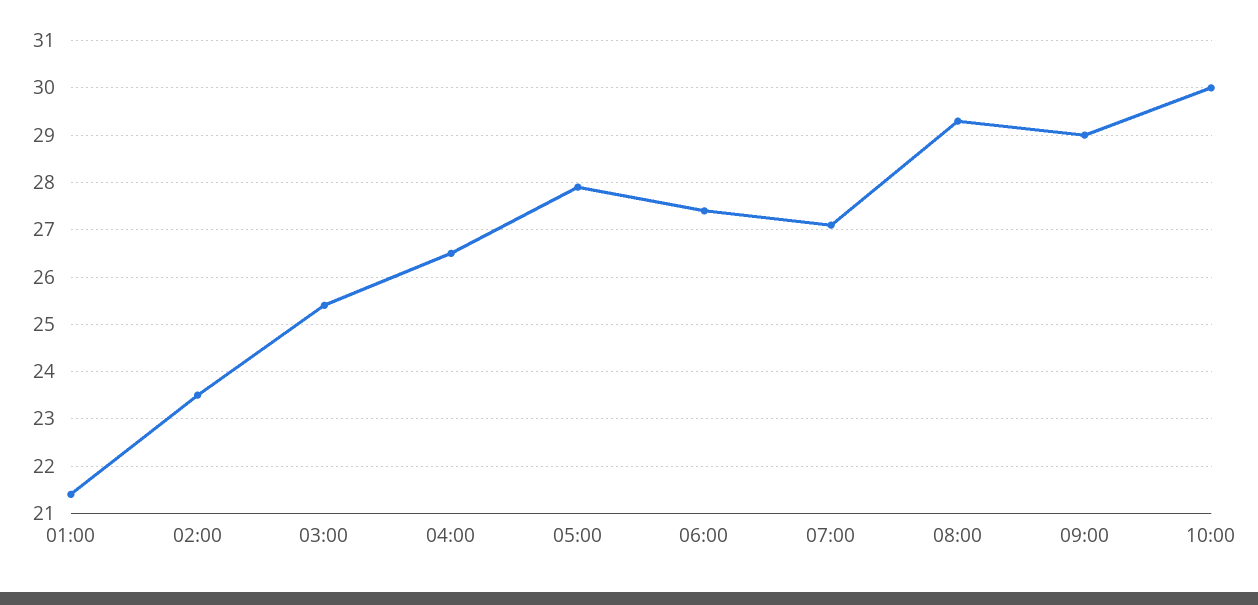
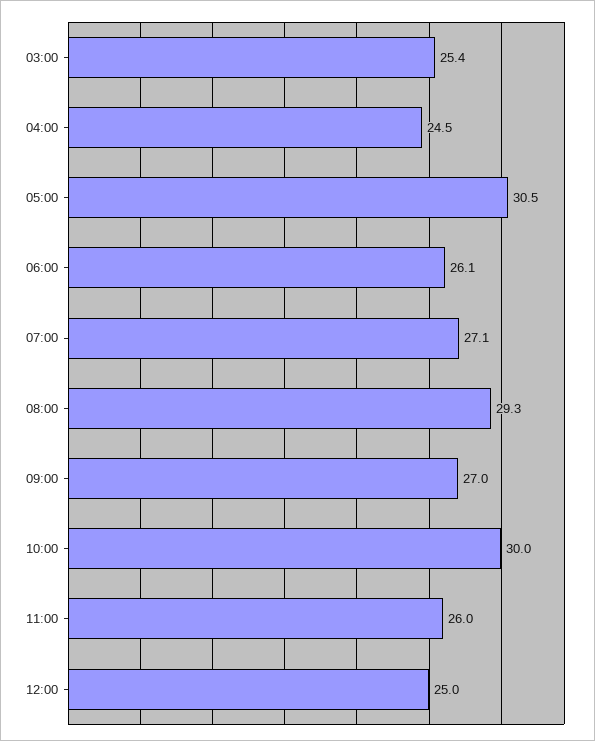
01:00: 21.5 -> none
02:00: 23.5 -> none
04:00: 26.5 -> 24.5
05:00: 28 -> 30.5
06:00: 27.5 -> 26.1
09:00: 29 -> 27
11:00: none -> 26
12:00: none -> 25

